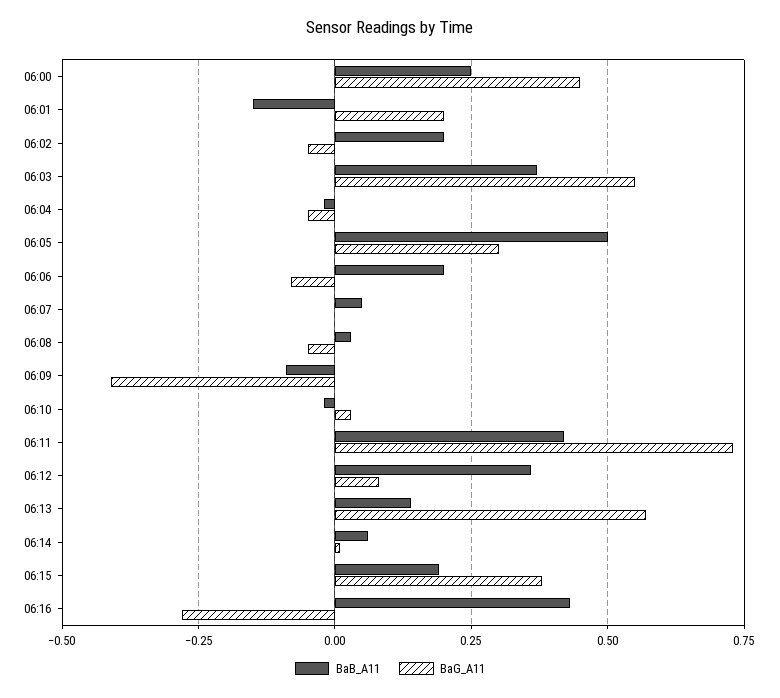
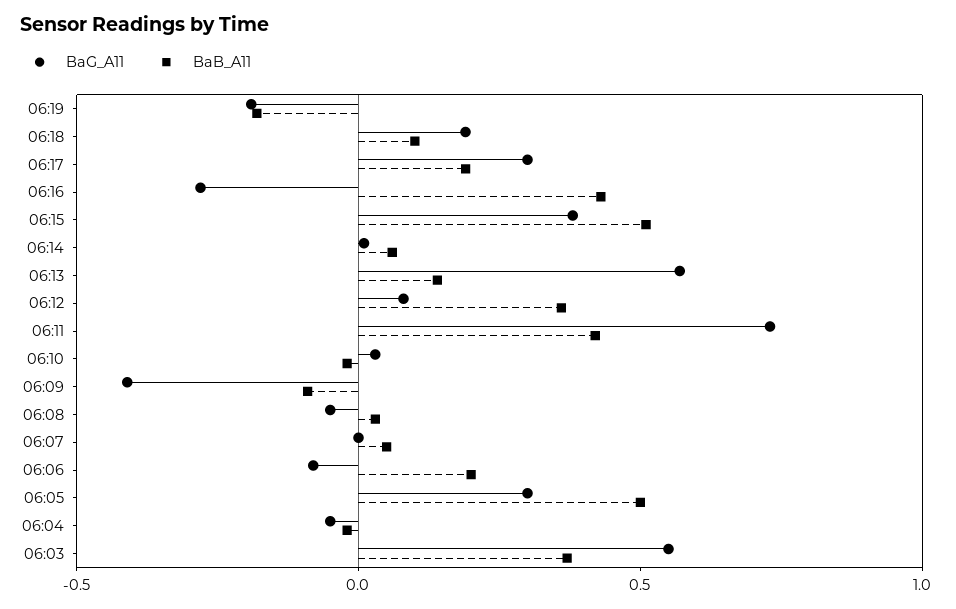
BaB_A11, 06:00: 0.25 -> none
BaG_A11, 06:00: 0.45 -> none
BaB_A11, 06:01: -0.15 -> none
BaG_A11, 06:01: 0.2 -> none
BaB_A11, 06:02: 0.2 -> none
BaG_A11, 06:02: -0.05 -> none
BaB_A11, 06:15: 0.2 -> 0.5
BaG_A11, 06:19: none -> -0.2
BaB_A11, 06:19: none -> -0.2
BaG_A11, 06:18: none -> 0.2
BaB_A11, 06:18: none -> 0.1
BaG_A11, 06:17: none -> 0.3
BaB_A11, 06:17: none -> 0.2

